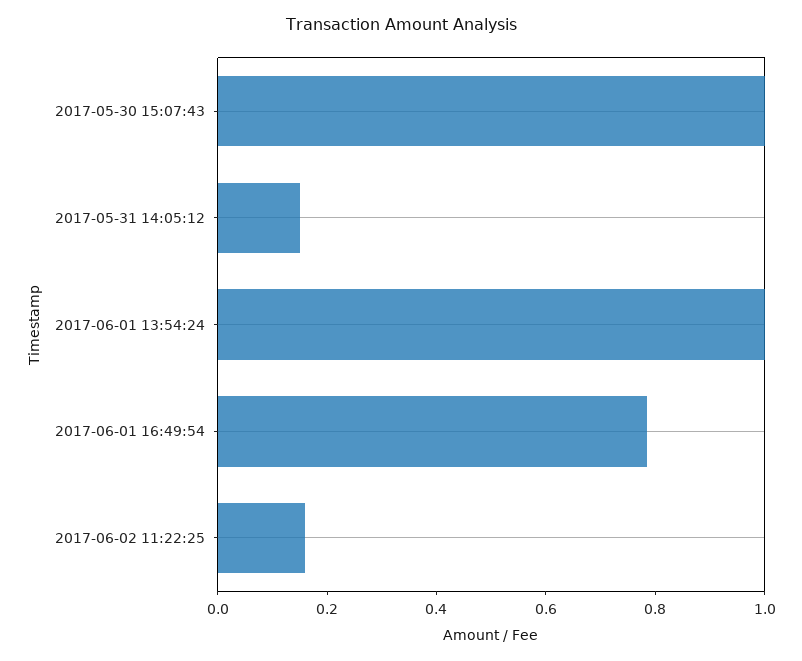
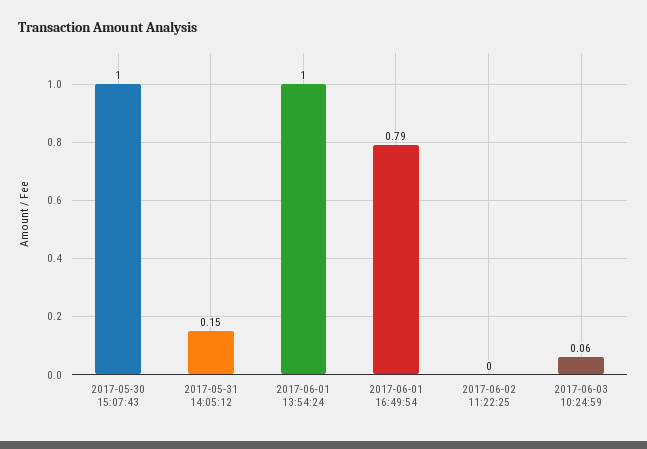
2017-06-02 11:22:25: 0.15 -> 0
2017-06-03 10:24:59: none -> 0.06

